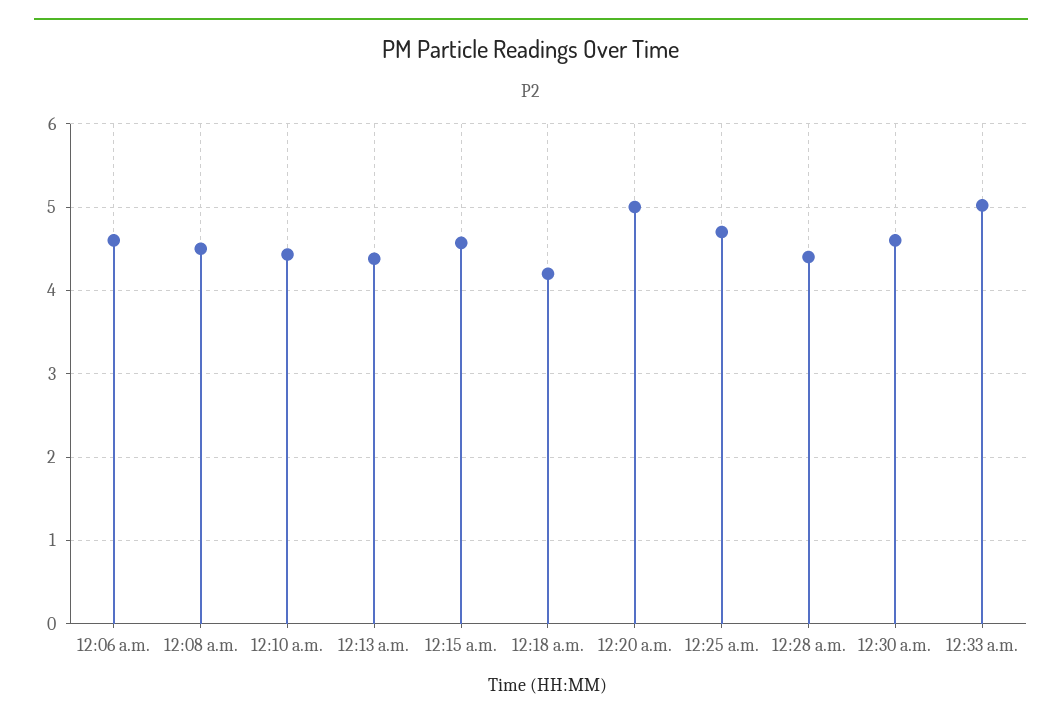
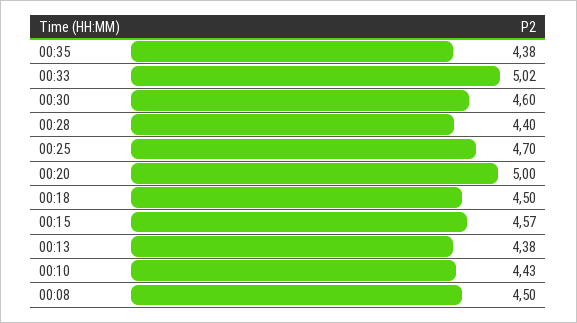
12:06 a.m.: 4.6 -> none
12:18 a.m.: 4.2 -> 4.5
00:35: none -> 4.38

